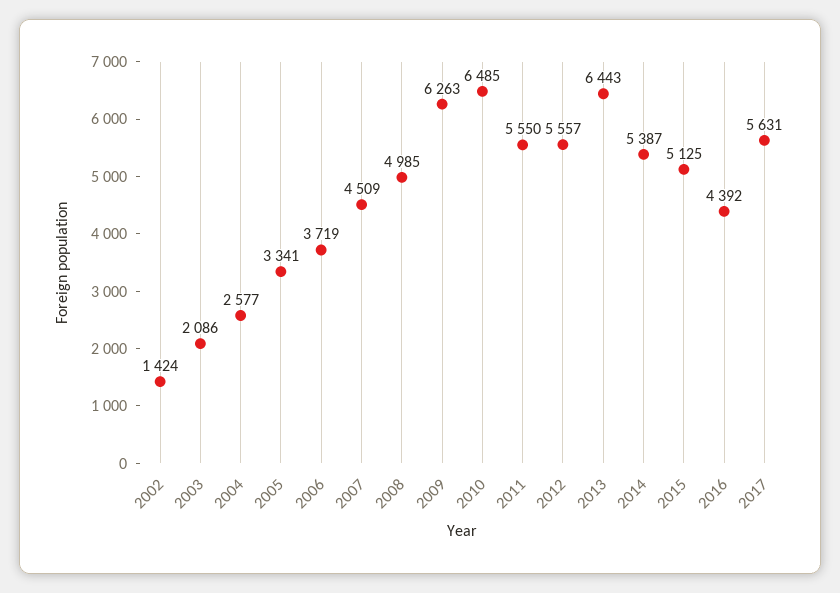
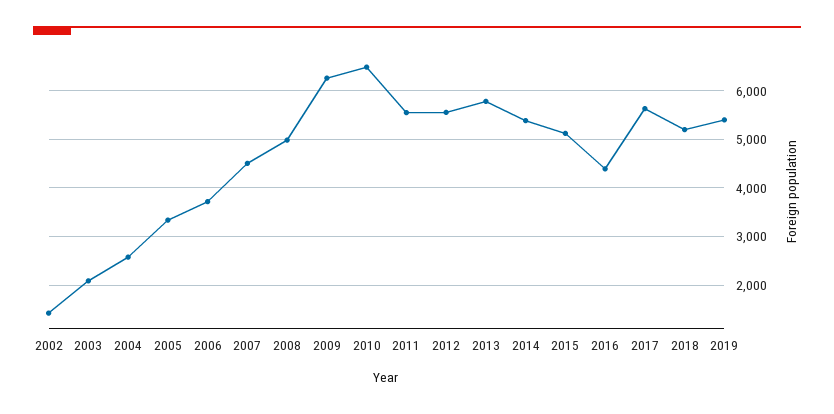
2013: 6443 -> 5800
2018: none -> 5200
2019: none -> 5400

